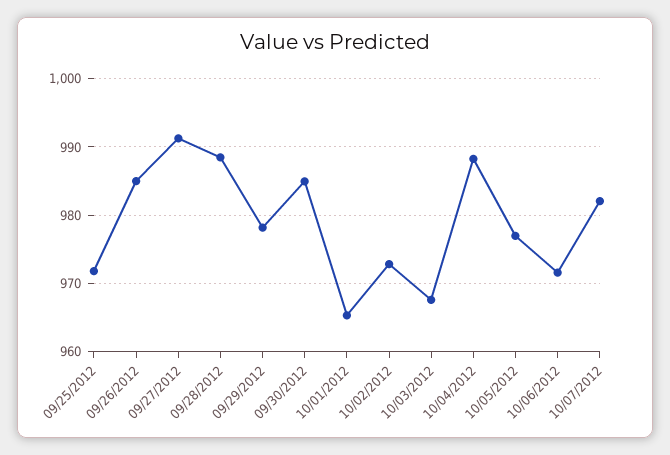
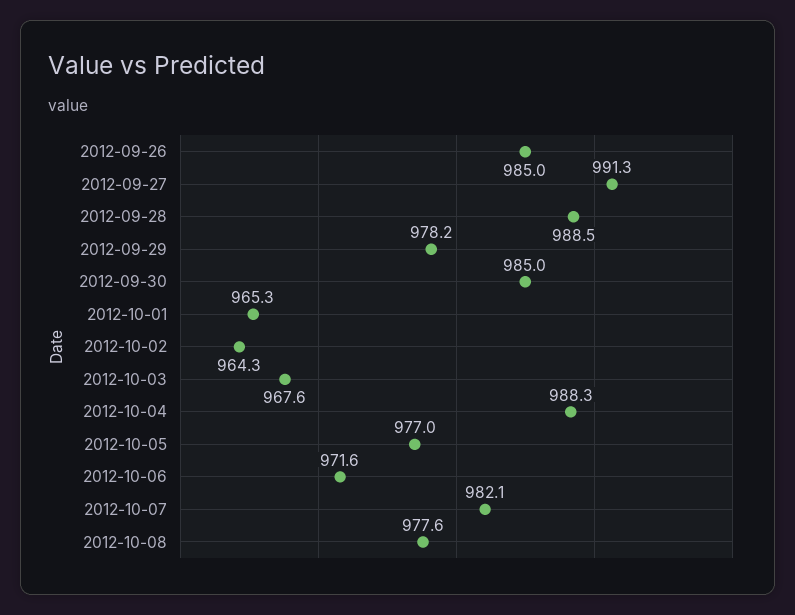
09/25/2012: 972 -> none
10/02/2012: 973 -> 964.3
2012-10-08: none -> 977.6

